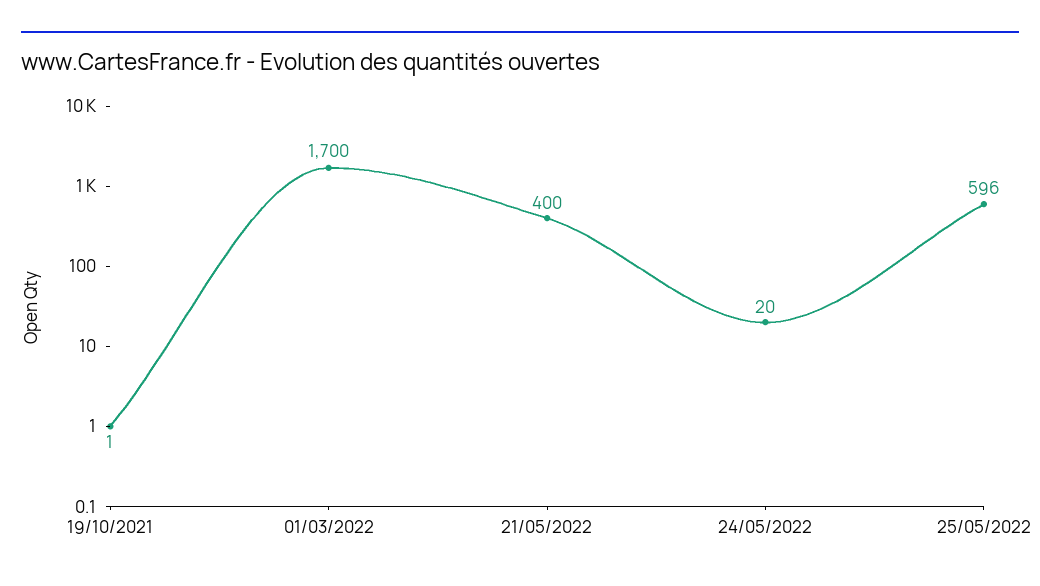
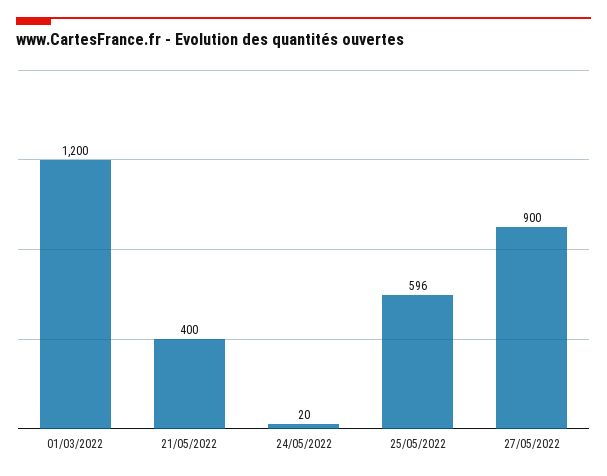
19/10/2021: 1 -> none
01/03/2022: 1700 -> 1200
27/05/2022: none -> 900

